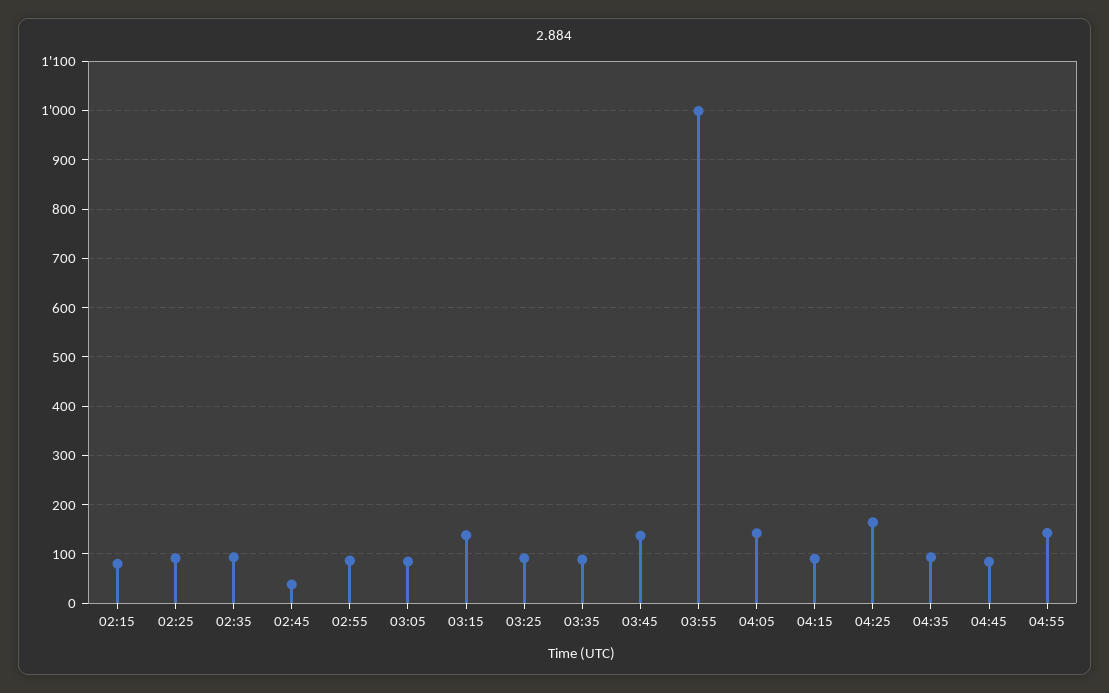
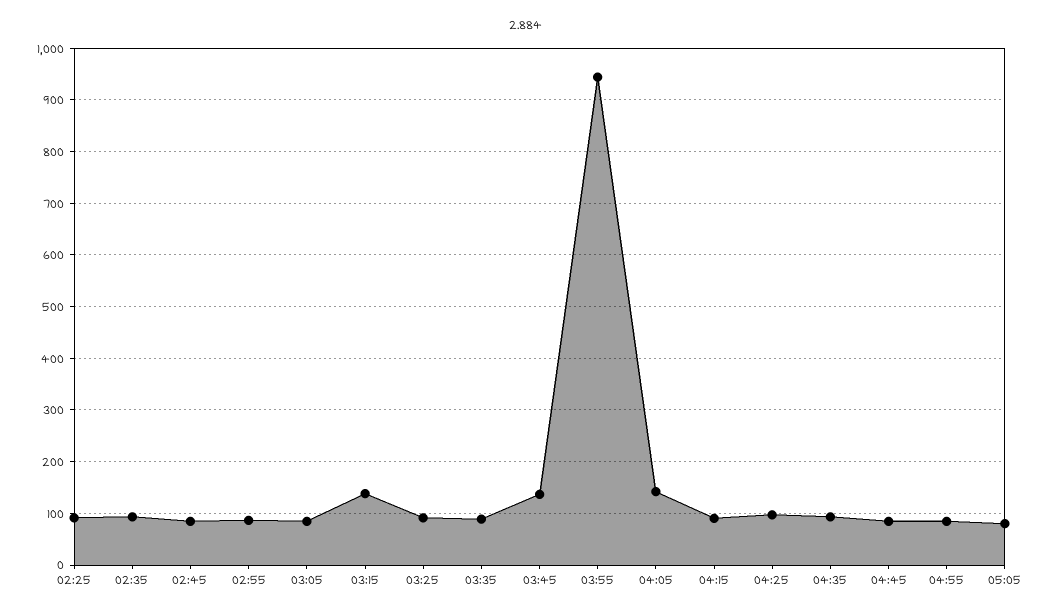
02:15: 80 -> none
02:45: 40 -> 80
03:55: 1000 -> 940
04:25: 160 -> 100
04:55: 140 -> 80
05:05: none -> 80

